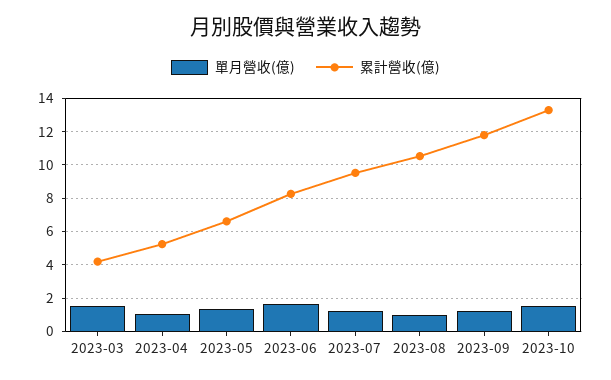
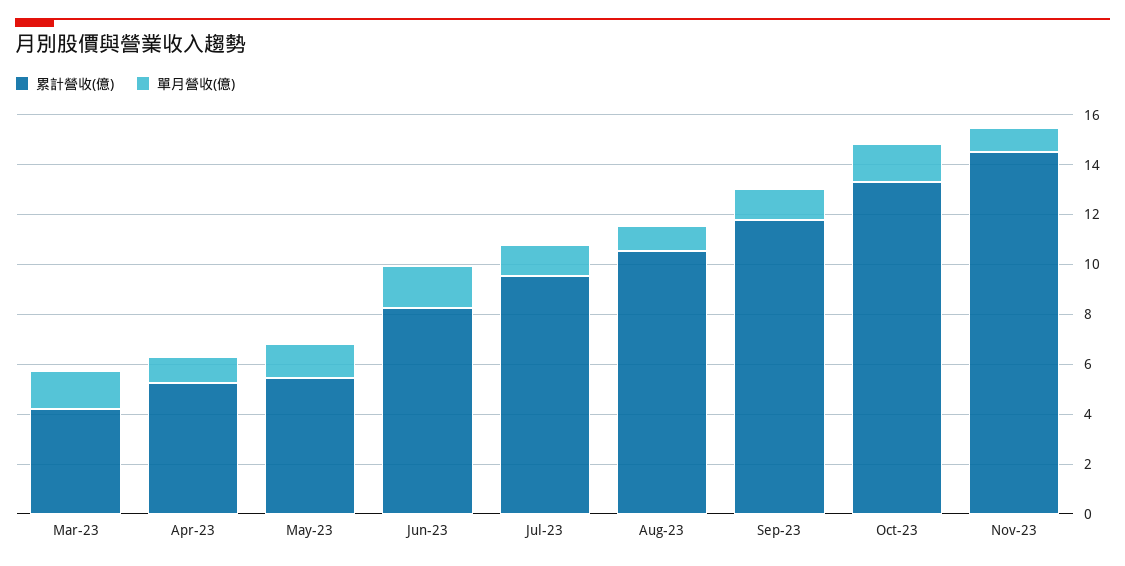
累計營收(億), 2023-05: 6.5 -> 5.5
累計營收(億), Nov-23: none -> 14.5
單月營收(億), Nov-23: none -> 1

